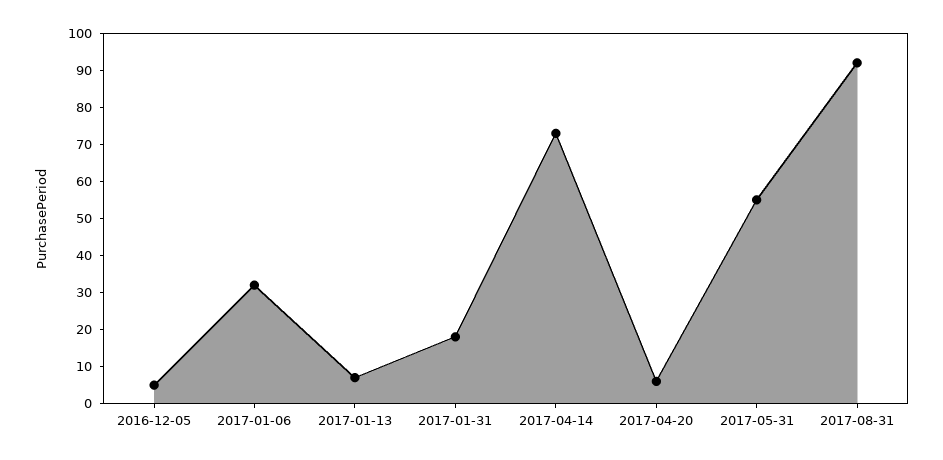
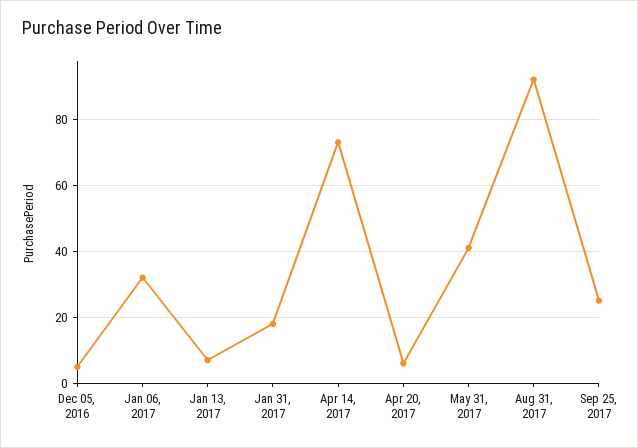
2017-05-31: 55 -> 40
Sep 25, 2017: none -> 25

